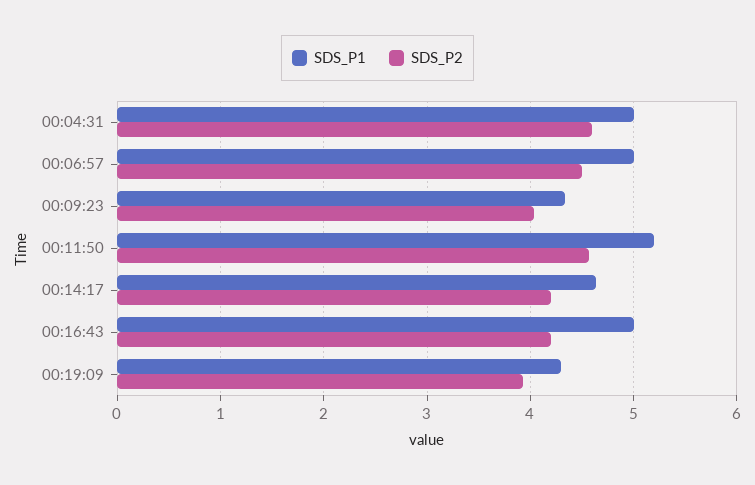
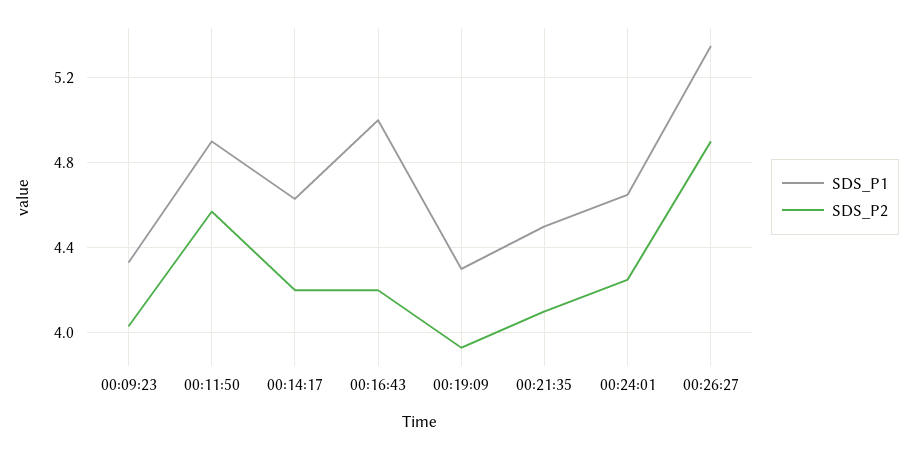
SDS_P1, 00:04:31: 5 -> none
SDS_P2, 00:04:31: 4.6 -> none
SDS_P1, 00:06:57: 5 -> none
SDS_P2, 00:06:57: 4.5 -> none
SDS_P1, 00:11:50: 5.2 -> 4.9
SDS_P1, 00:21:35: none -> 4.5
SDS_P2, 00:21:35: none -> 4.1
SDS_P1, 00:24:01: none -> 4.65
SDS_P2, 00:24:01: none -> 4.25
SDS_P1, 00:26:27: none -> 5.35
SDS_P2, 00:26:27: none -> 4.9

